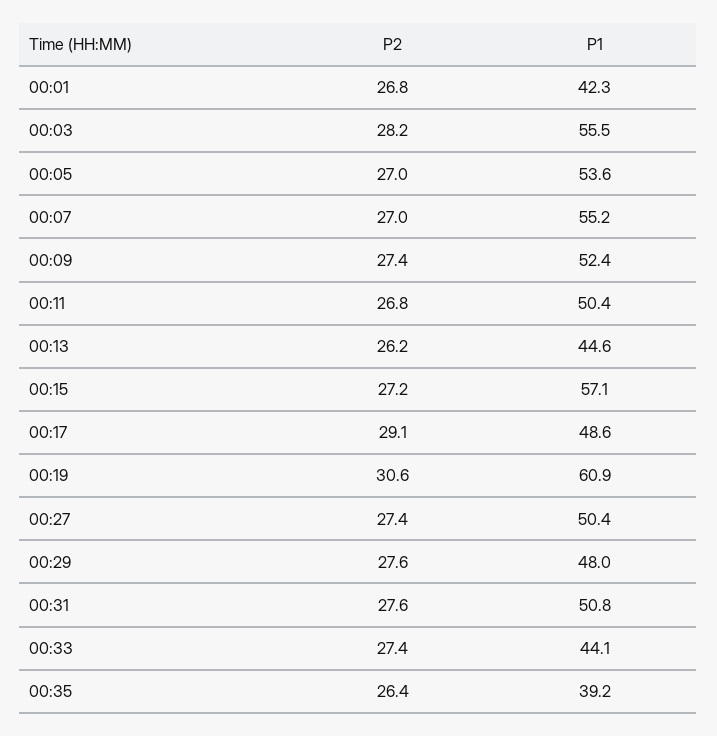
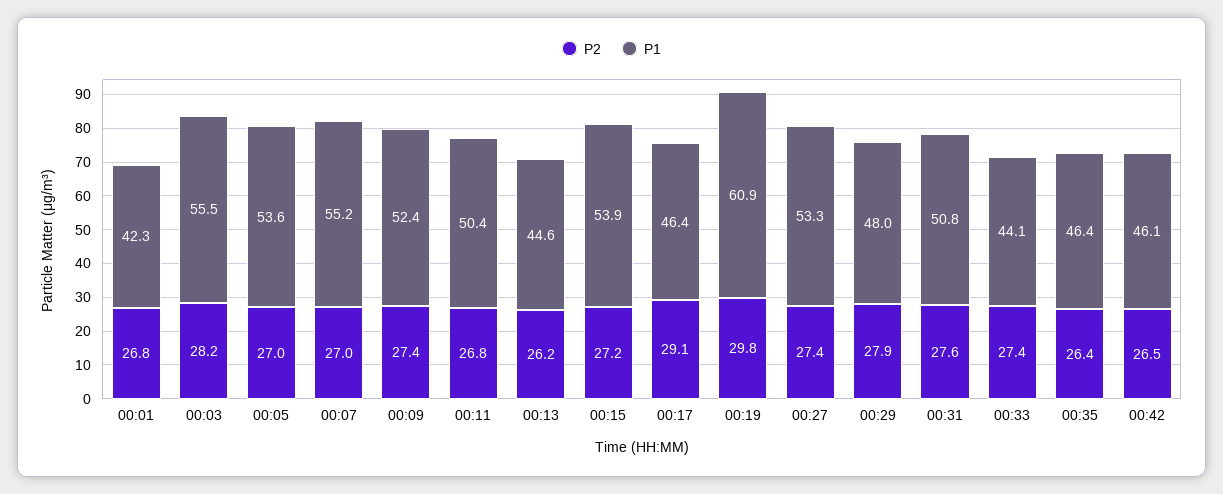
P1, 00:15: 57.1 -> 53.9
P1, 00:17: 48.6 -> 46.4
P2, 00:19: 30.6 -> 29.8
P1, 00:27: 50.4 -> 53.3
P2, 00:29: 27.6 -> 27.9
P1, 00:35: 39.2 -> 46.4
P2, 00:42: none -> 26.5
P1, 00:42: none -> 46.1

